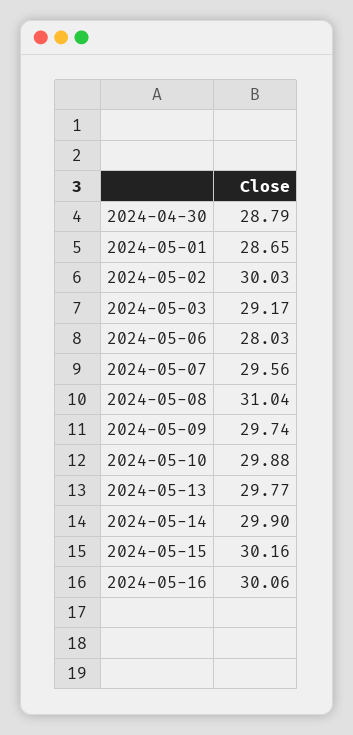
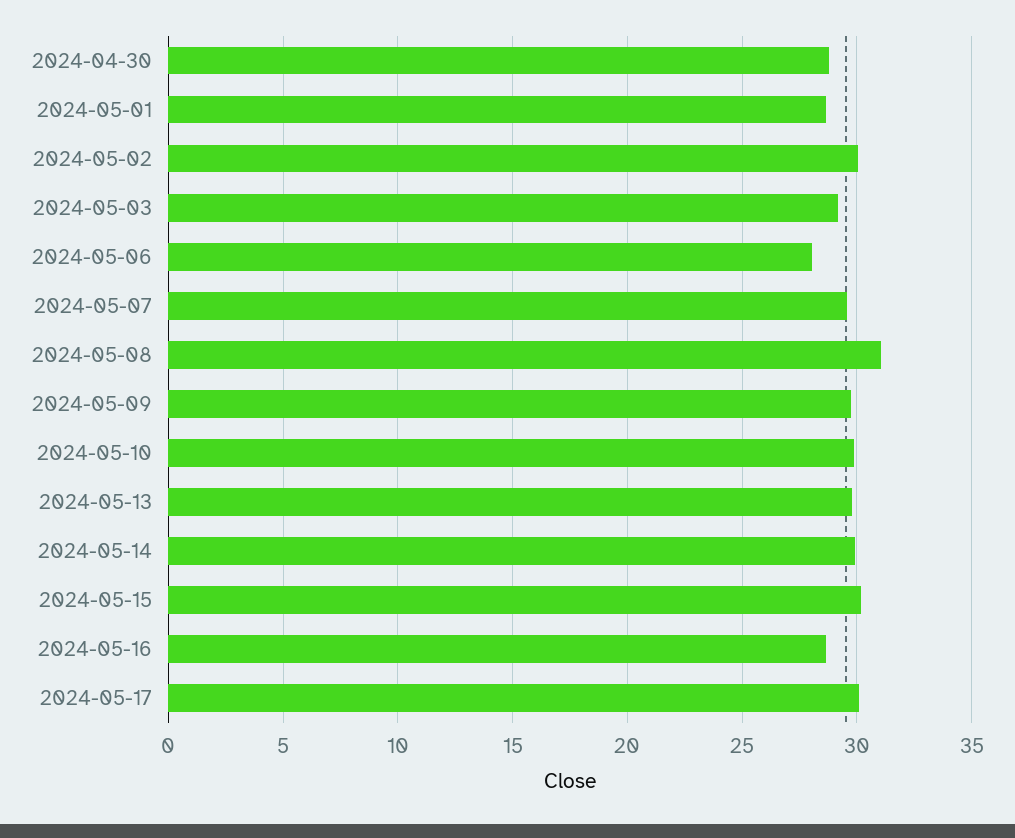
2024-05-16: 30.06 -> 28.5
2024-05-17: none -> 30

